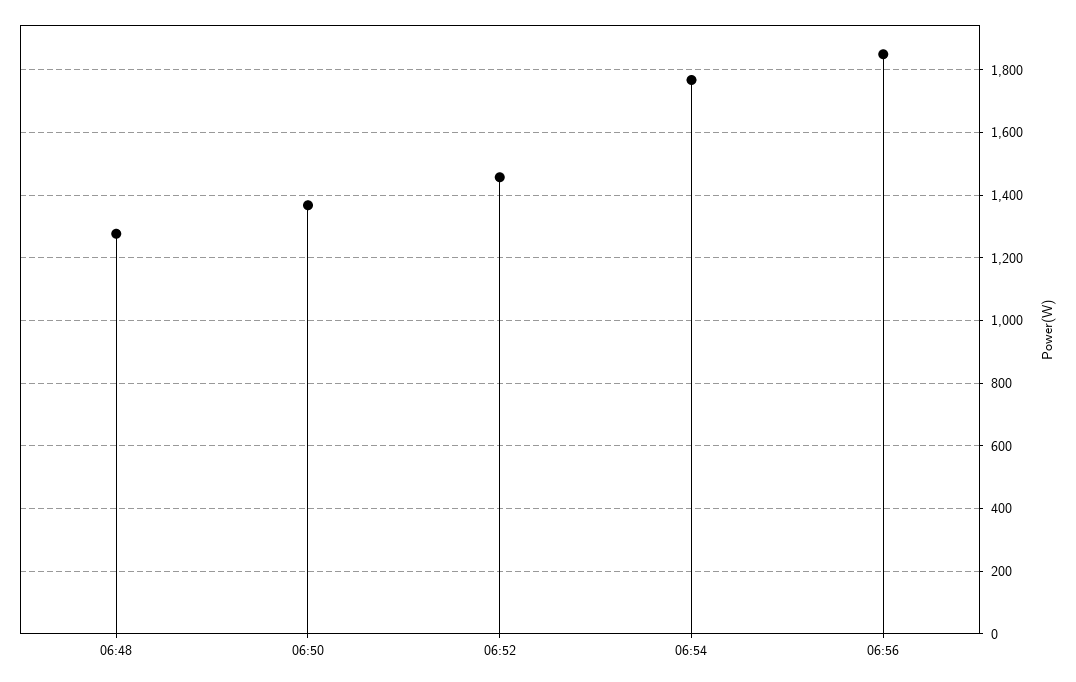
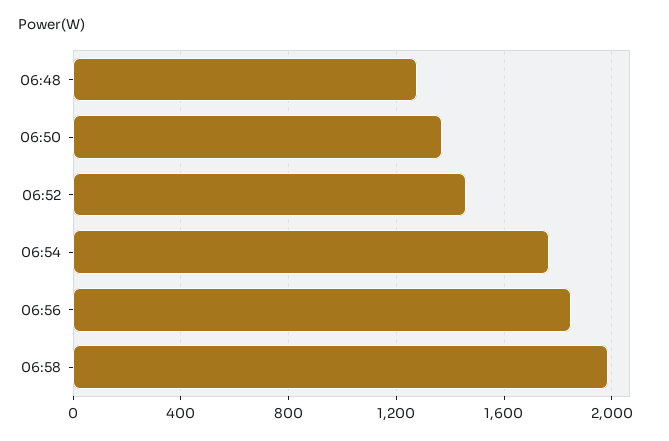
06:58: none -> 2000

